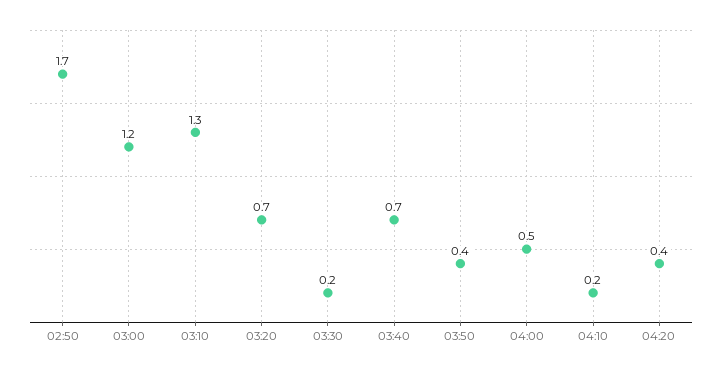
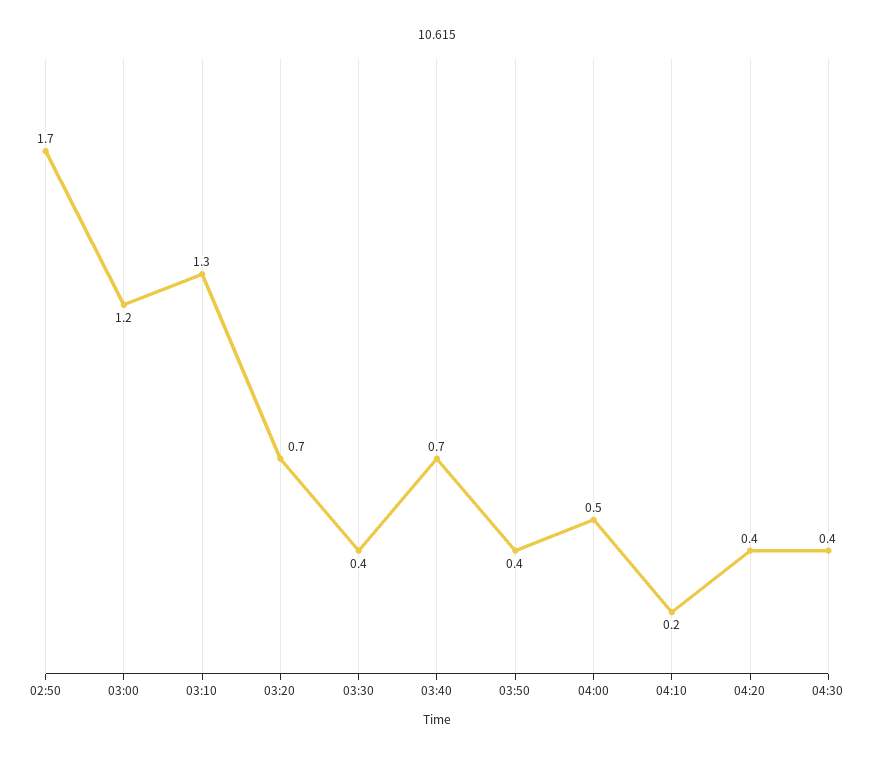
03:30: 0.2 -> 0.4
04:30: none -> 0.4

